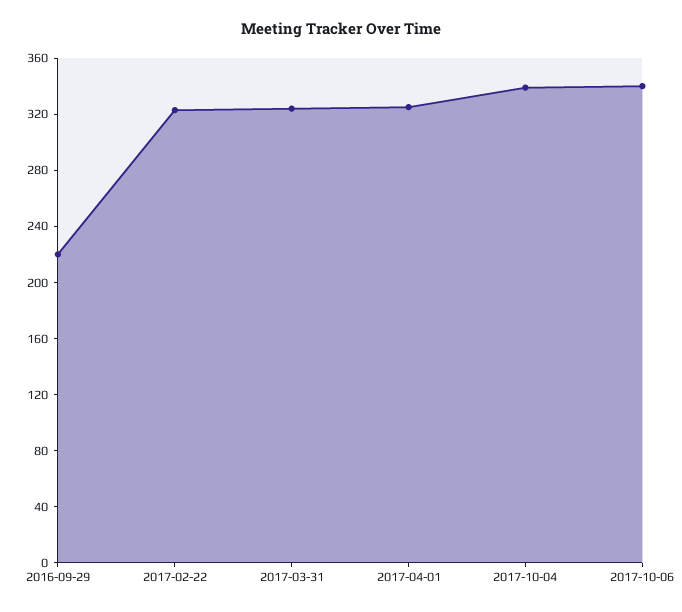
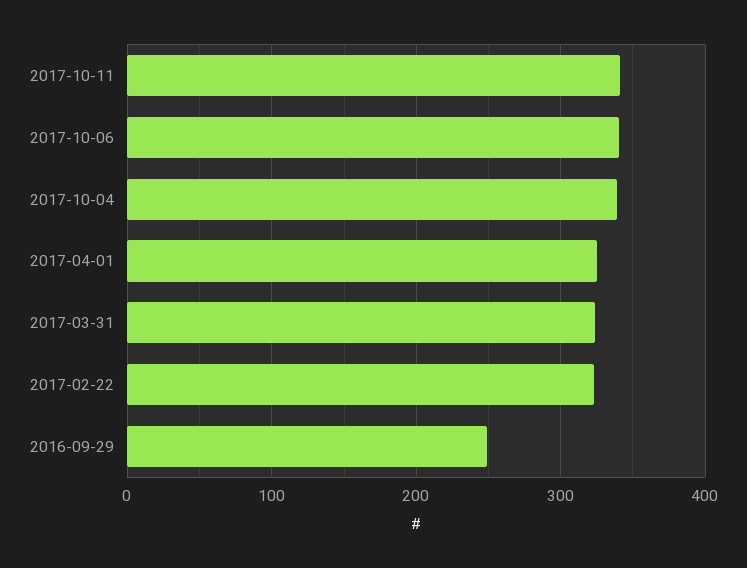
2016-09-29: 220 -> 250
2017-10-11: none -> 340

